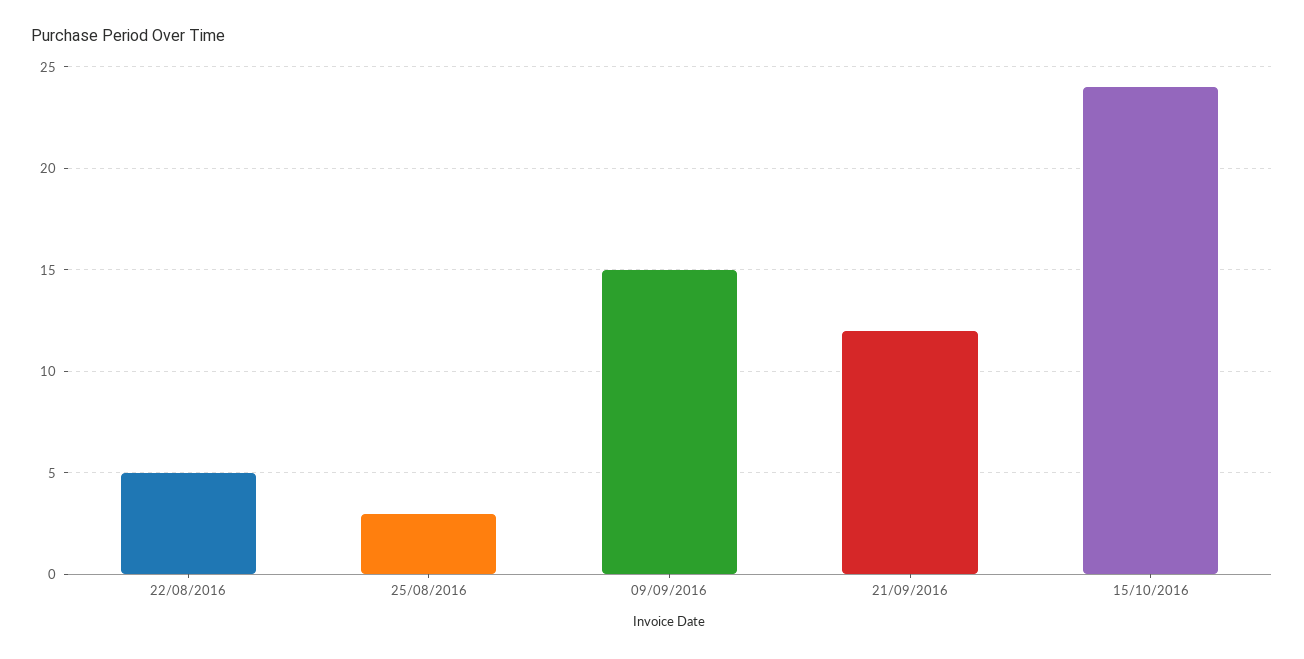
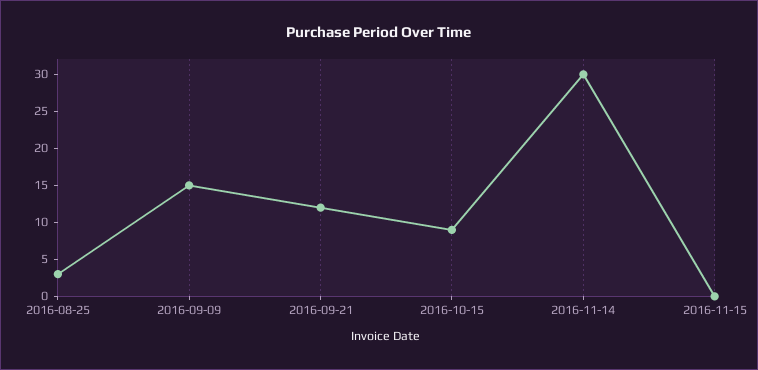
22/08/2016: 5 -> none
15/10/2016: 24 -> 10
2016-11-14: none -> 30
2016-11-15: none -> 0

